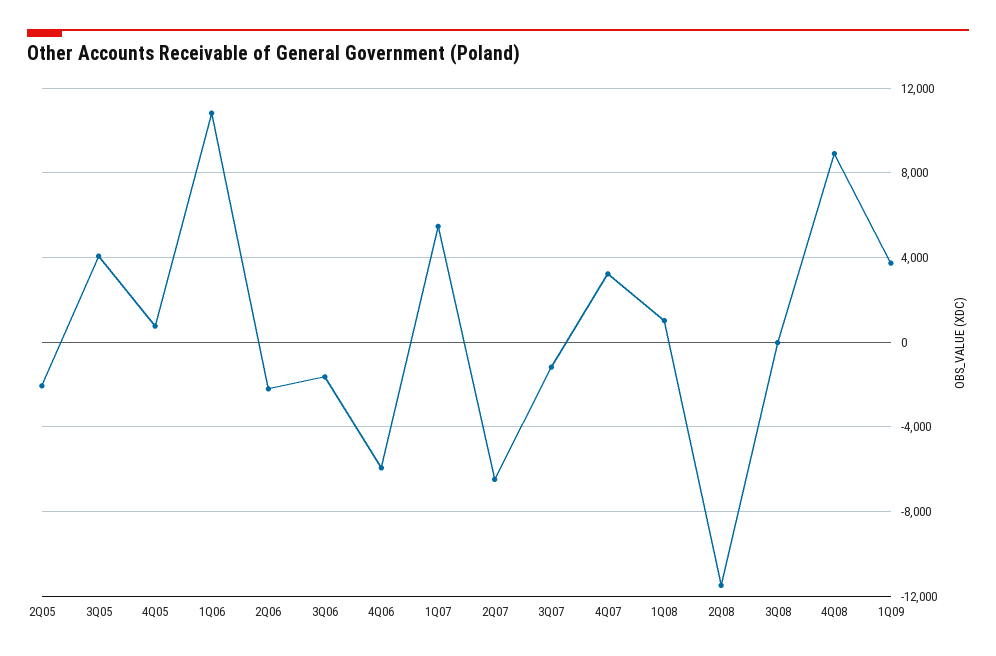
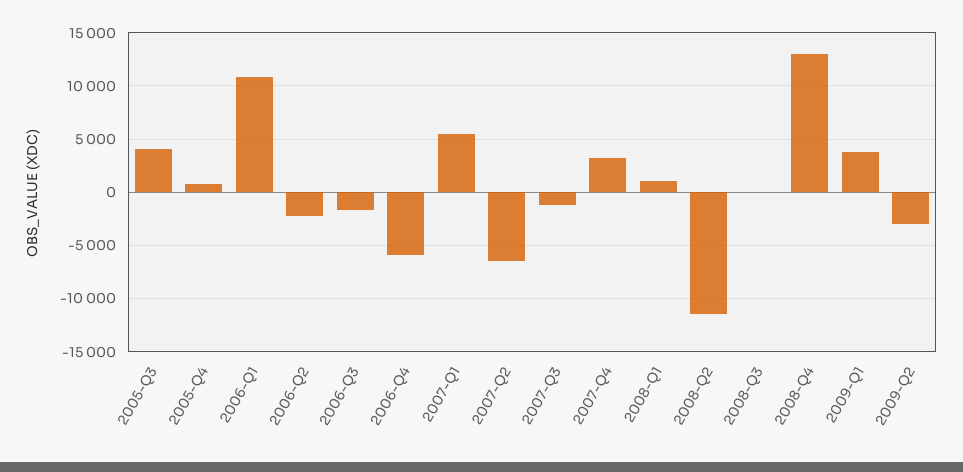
2Q05: -2000 -> none
4Q08: 9000 -> 13000
2009-Q2: none -> -3000

